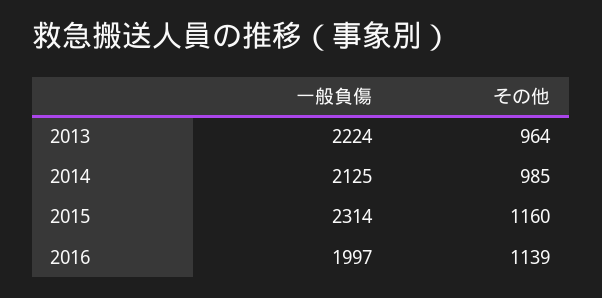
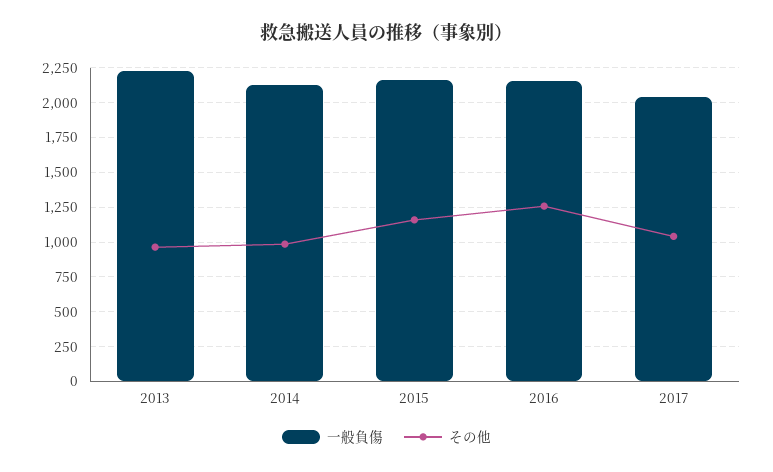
一般負傷, 2015: 2314 -> 2150
一般負傷, 2016: 1997 -> 2150
その他, 2016: 1139 -> 1250
一般負傷, 2017: none -> 2050
その他, 2017: none -> 1050

